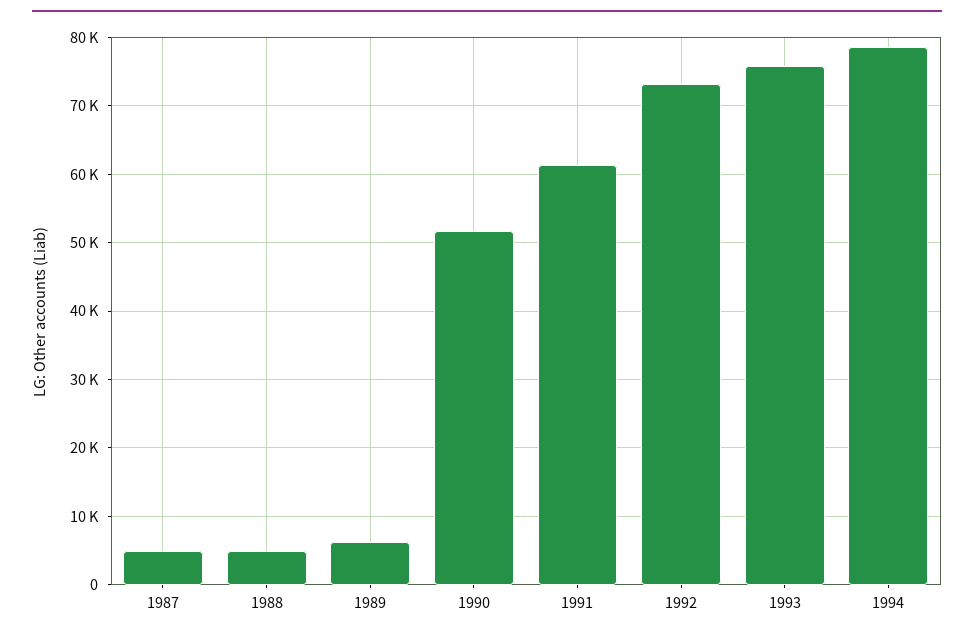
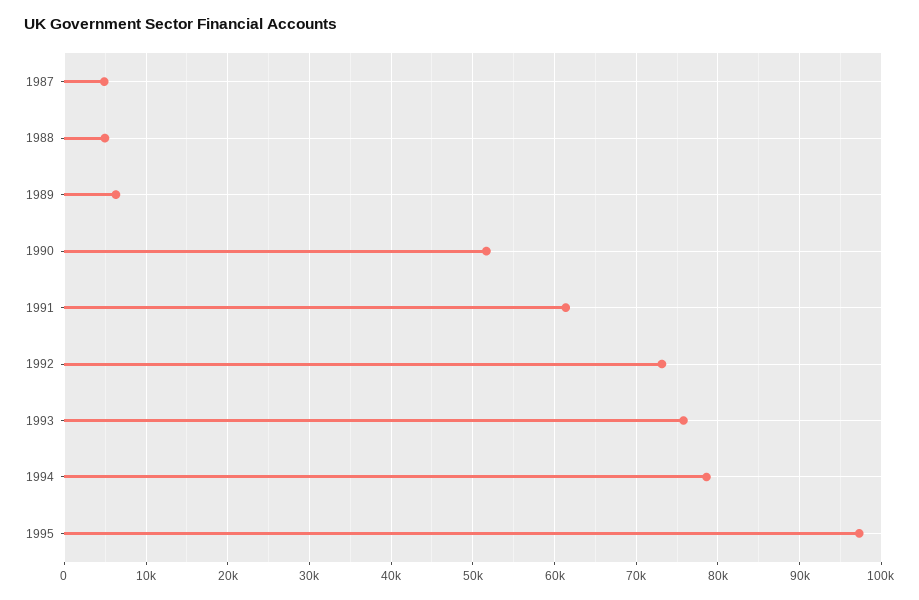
1995: none -> 97000

